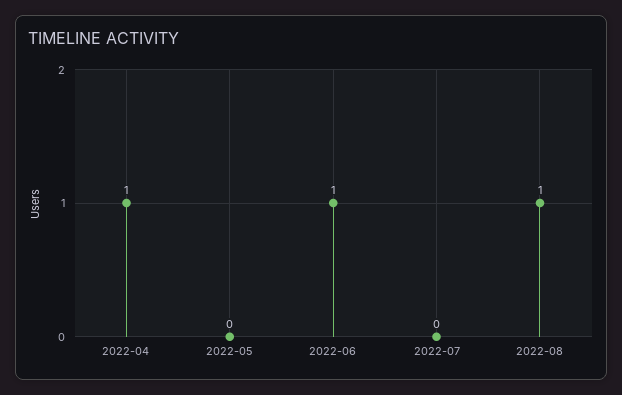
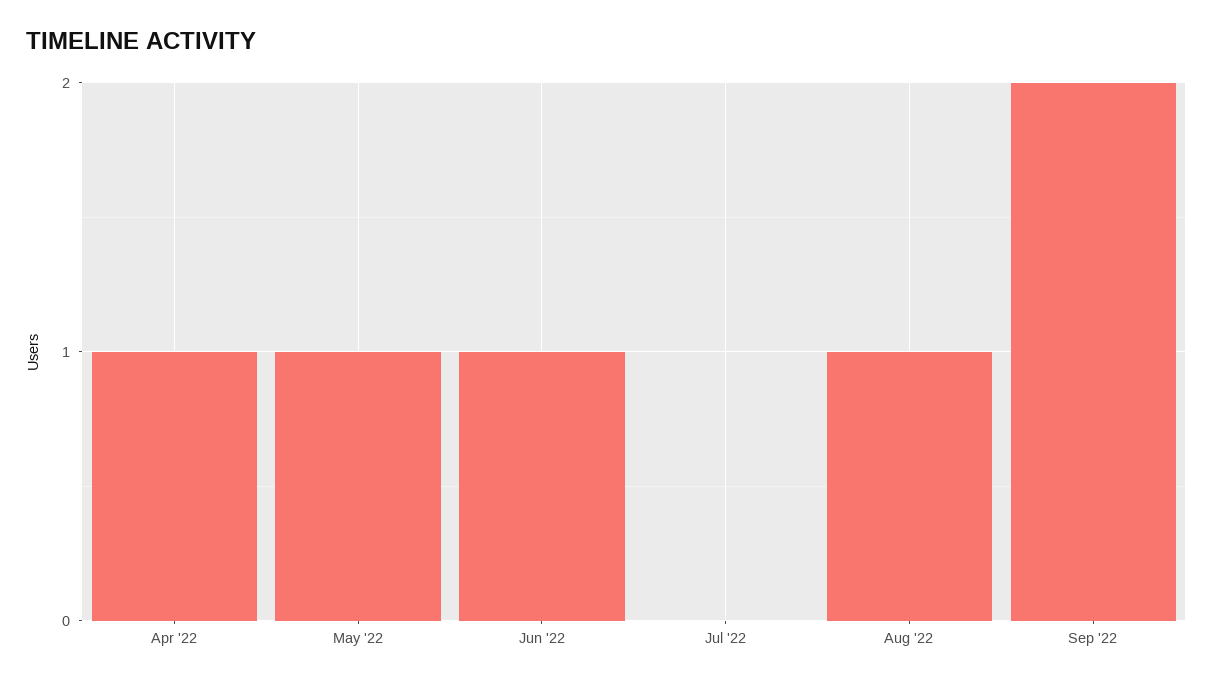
2022-05: 0 -> 1
Sep '22: none -> 2

